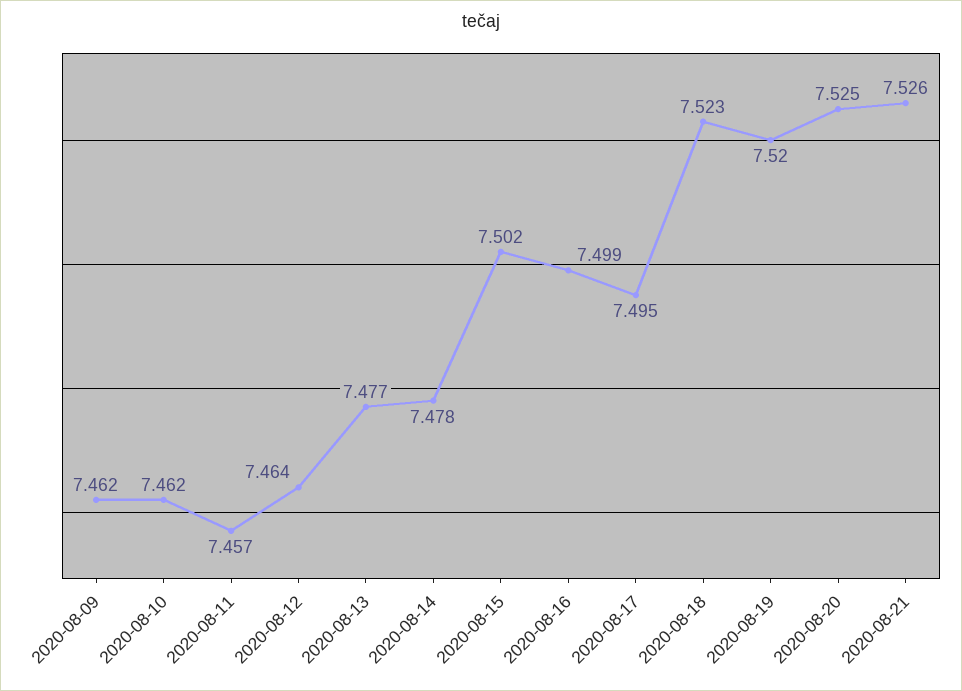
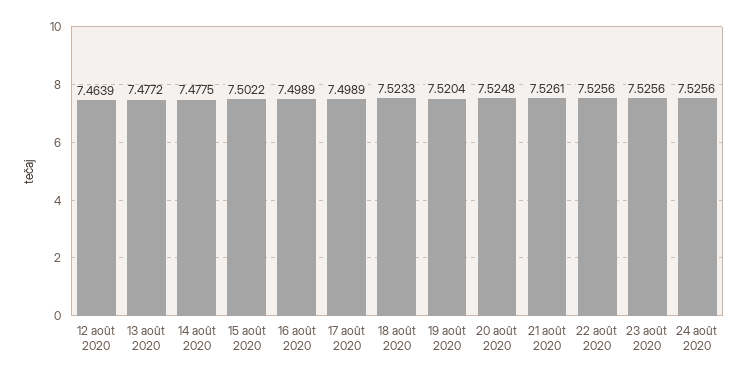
2020-08-09: 7.462 -> none
2020-08-10: 7.462 -> none
2020-08-11: 7.457 -> none
2020-08-17: 7.495 -> 7.4989
22 août 2020: none -> 7.5256
23 août 2020: none -> 7.5256
24 août 2020: none -> 7.5256

